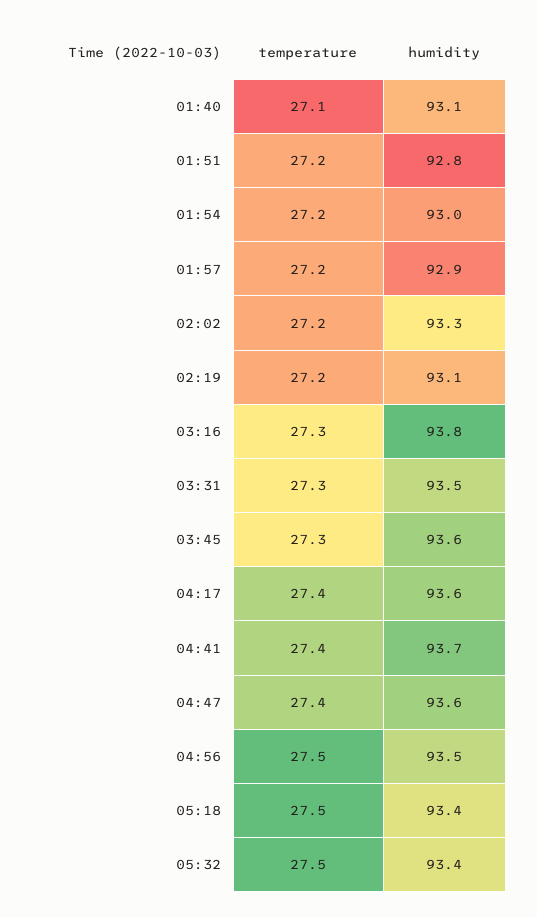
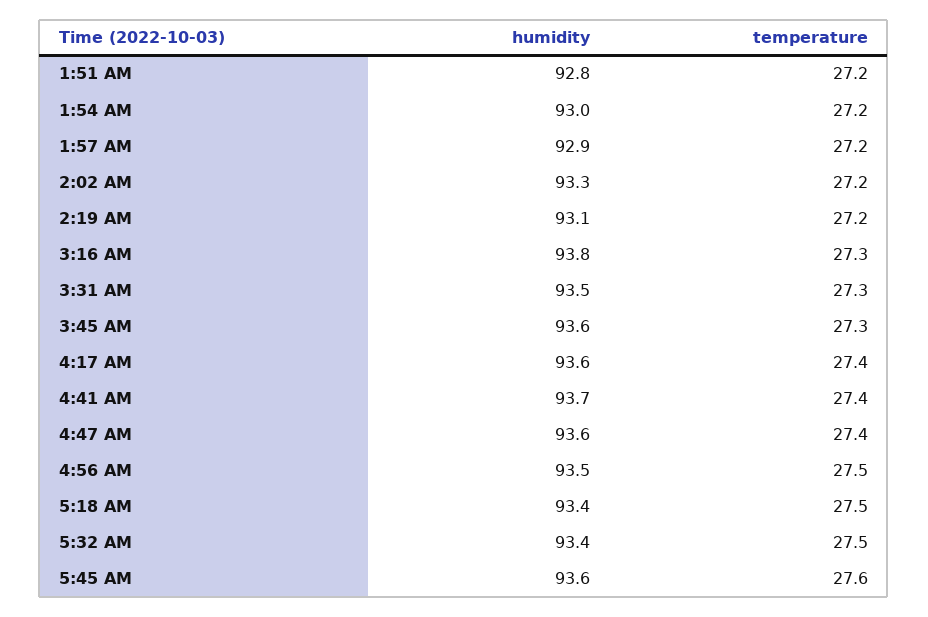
temperature, 01:40: 27.1 -> none
humidity, 01:40: 93.1 -> none
humidity, 5:45 AM: none -> 93.6
temperature, 5:45 AM: none -> 27.6

